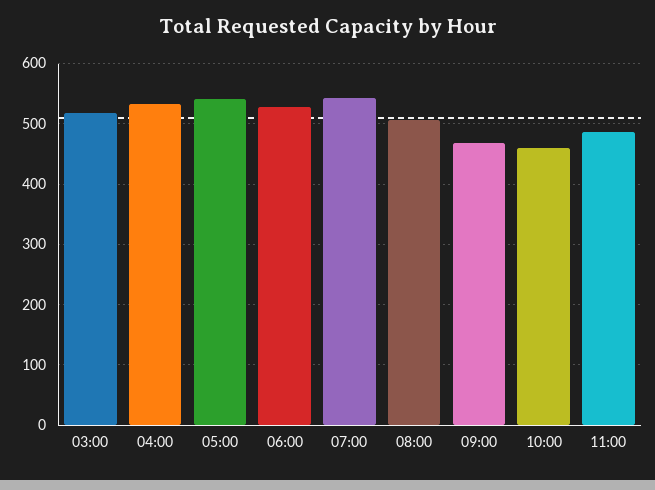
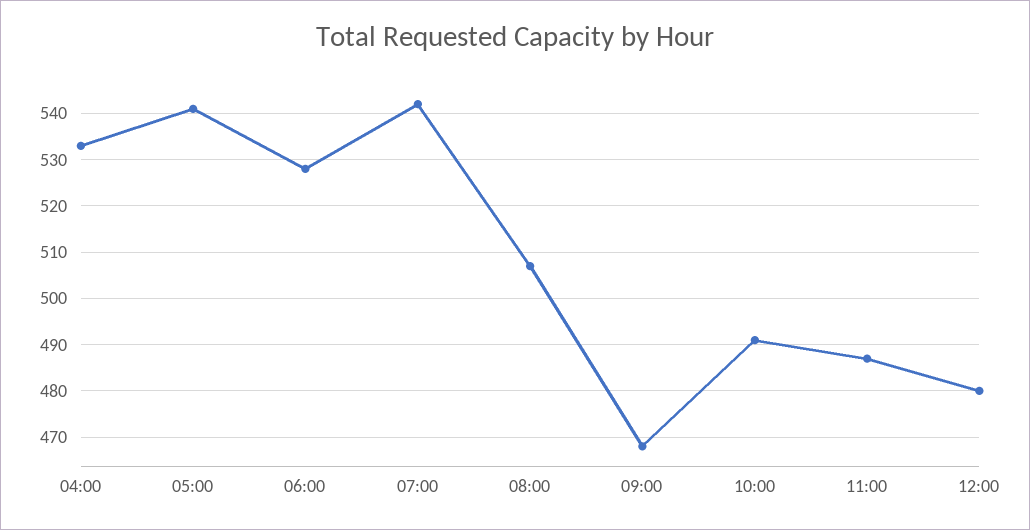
03:00: 520 -> none
10:00: 460 -> 490
12:00: none -> 480

